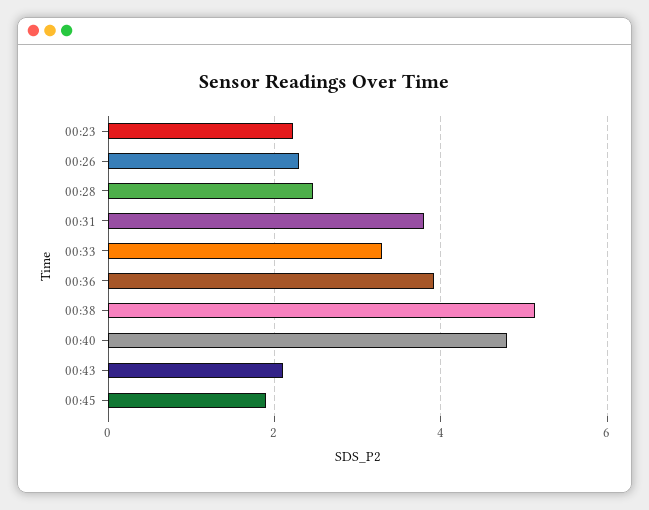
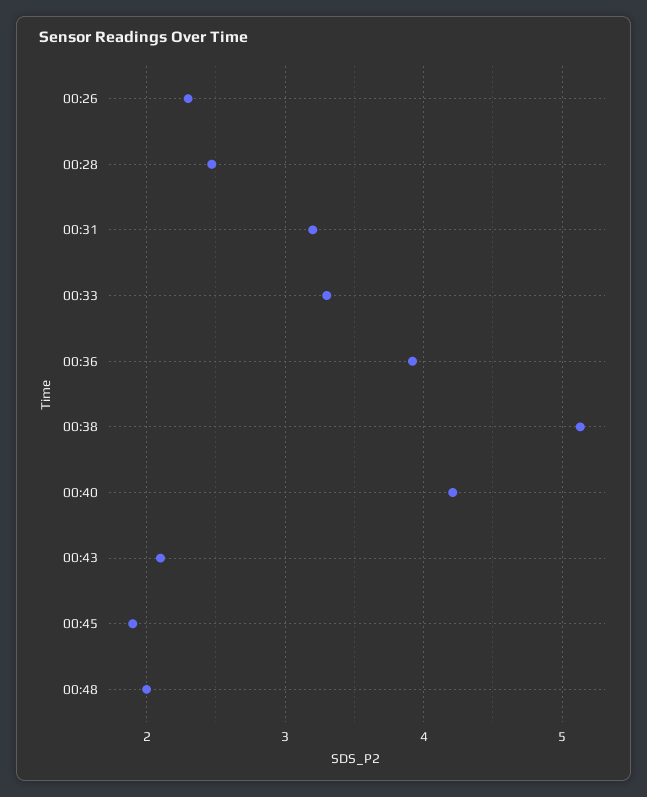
00:23: 2.2 -> none
00:31: 3.8 -> 3.2
00:40: 4.8 -> 4.2
00:48: none -> 2

